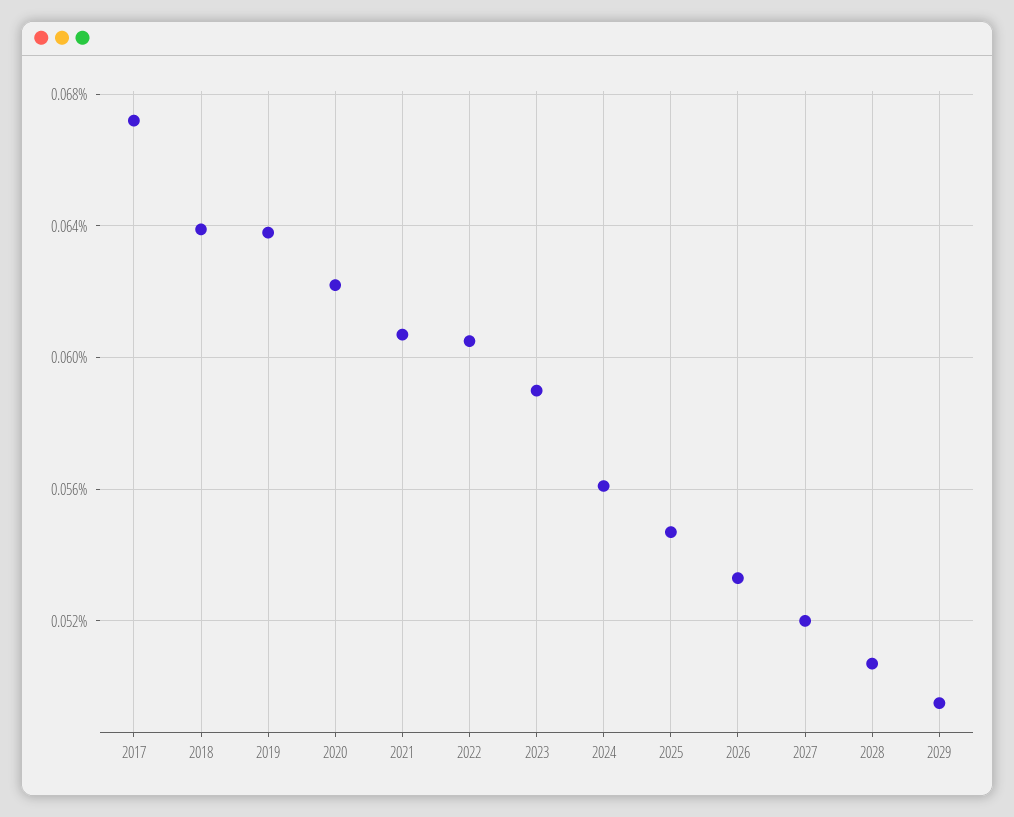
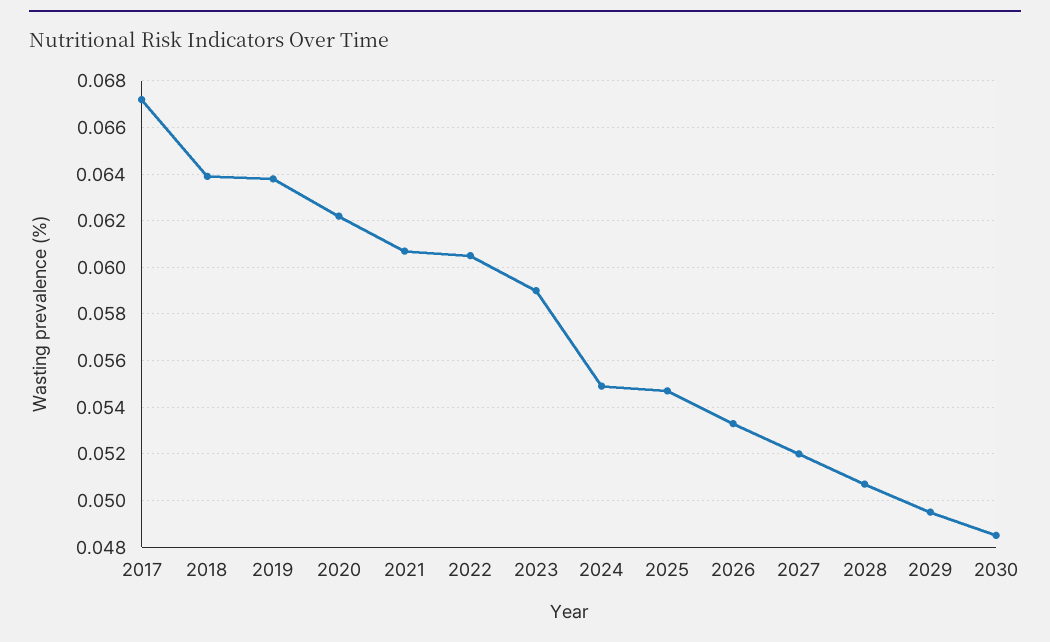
2024: 0.056 -> 0.055
2030: none -> 0.0485

